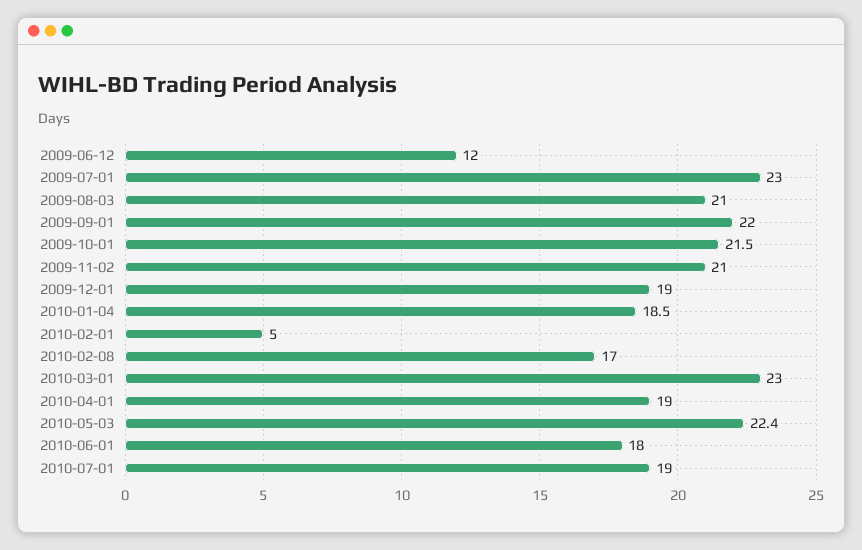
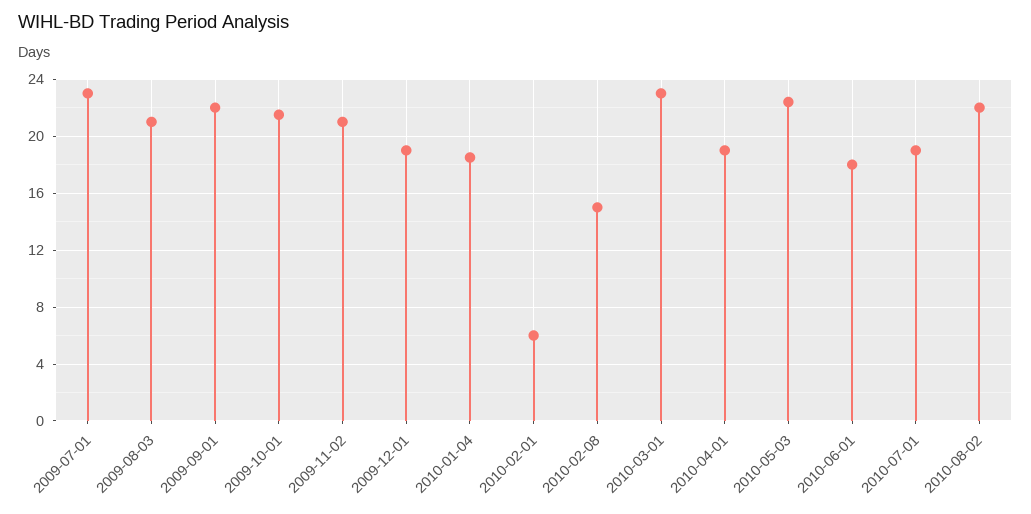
2009-06-12: 12 -> none
2010-02-01: 5 -> 6
2010-02-08: 17 -> 15
2010-08-02: none -> 22

